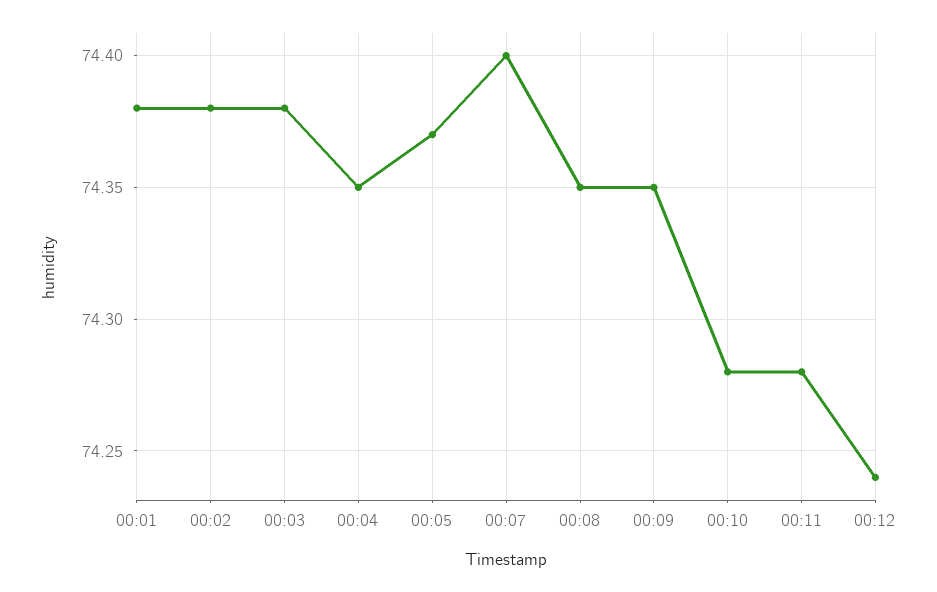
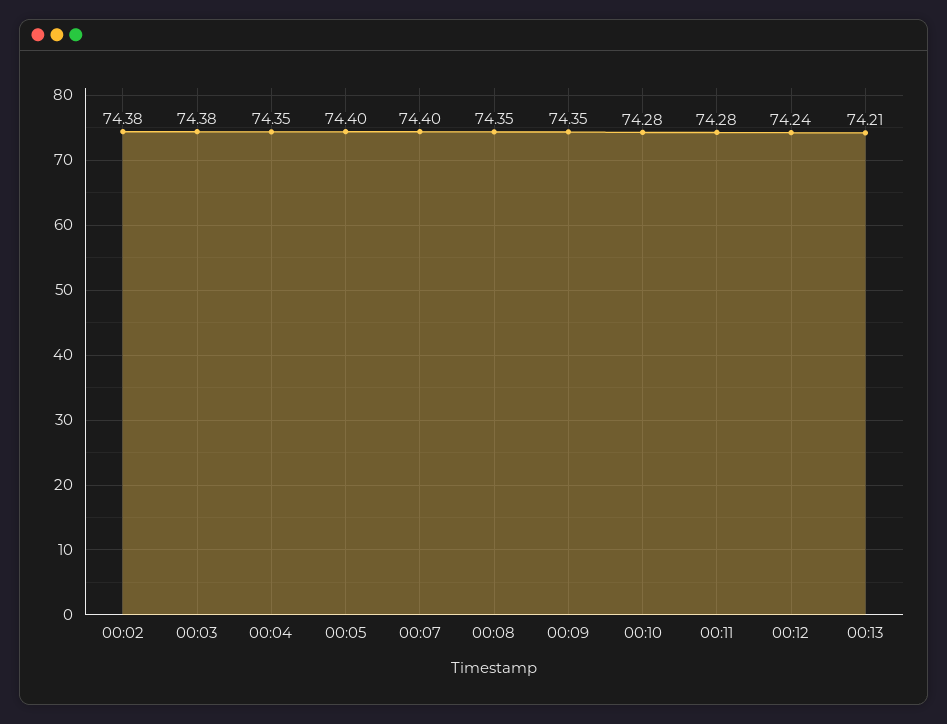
00:01: 74.38 -> none
00:05: 74.37 -> 74.4
00:13: none -> 74.21

